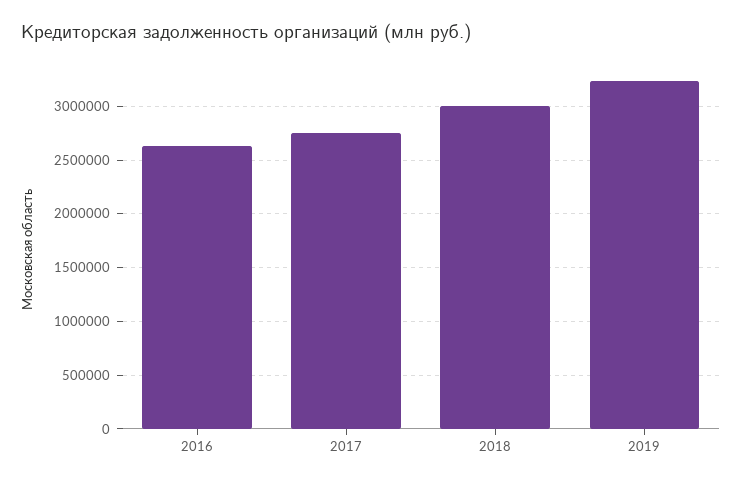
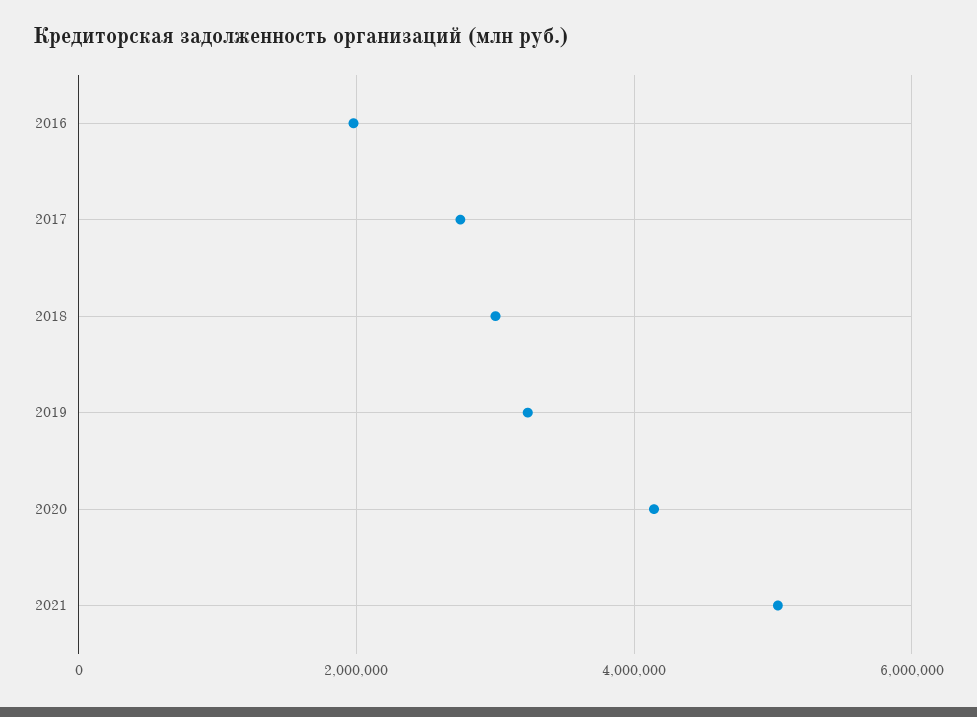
2016: 2600000 -> 2000000
2020: none -> 4200000
2021: none -> 5000000

